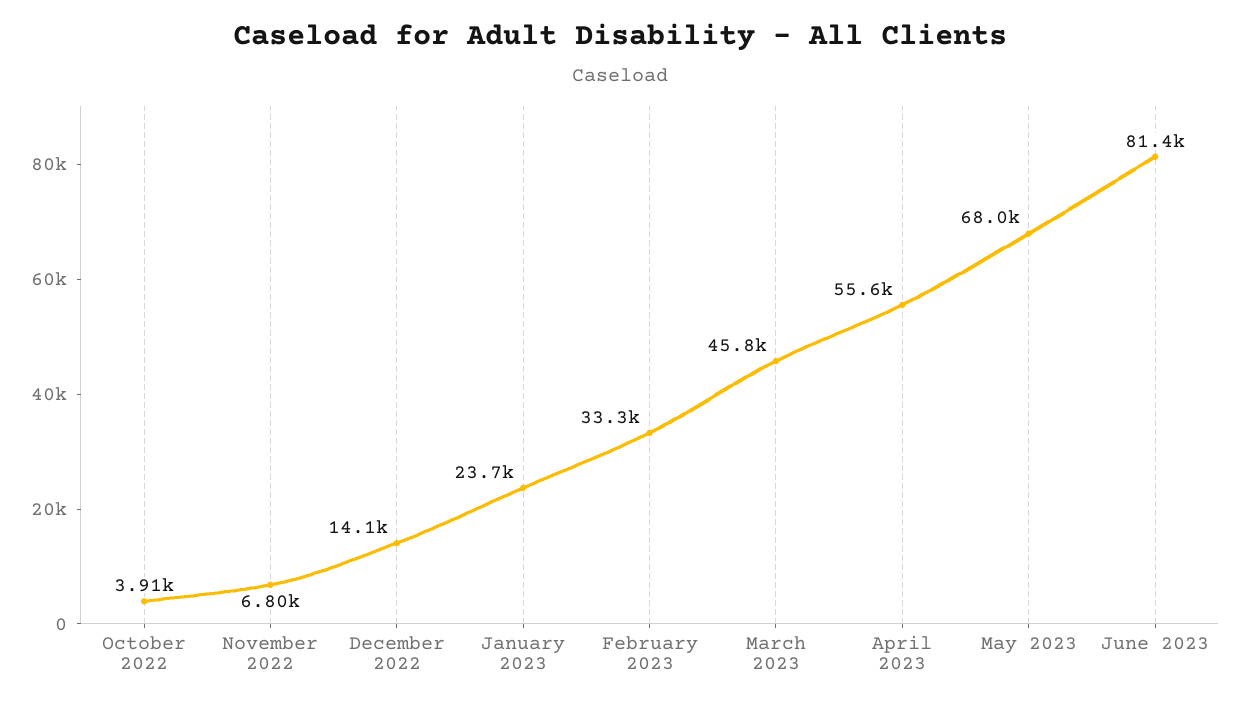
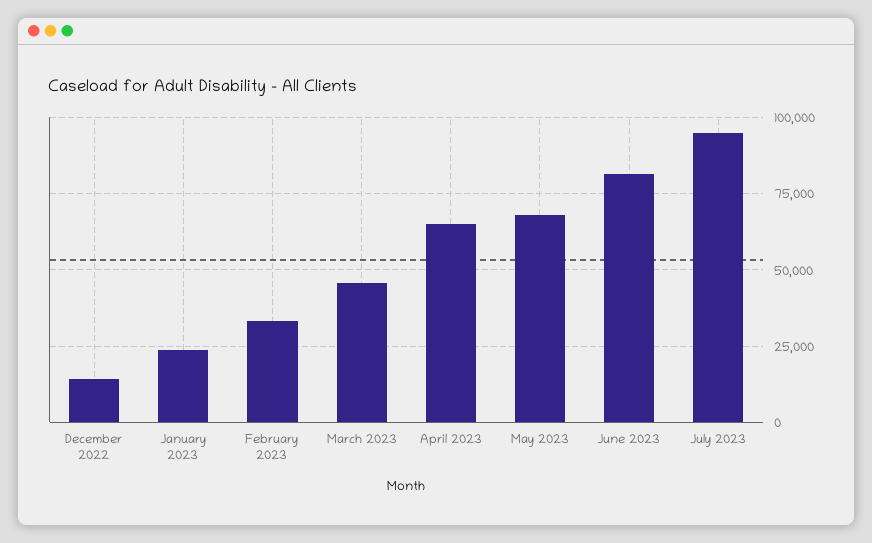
October 2022: 3910 -> none
November 2022: 6800 -> none
April 2023: 55600 -> 65000
July 2023: none -> 95000

